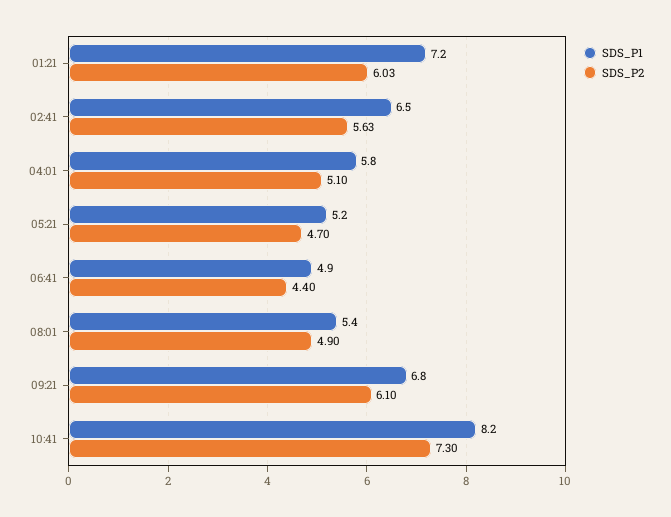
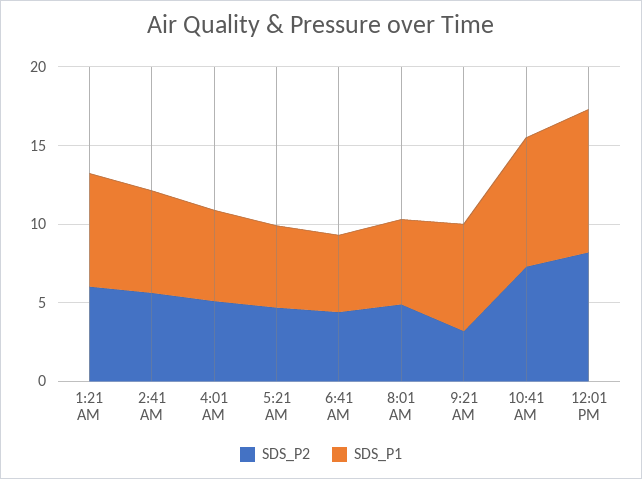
SDS_P2, 09:21: 6.1 -> 3
SDS_P2, 12:01 PM: none -> 8
SDS_P1, 12:01 PM: none -> 9

